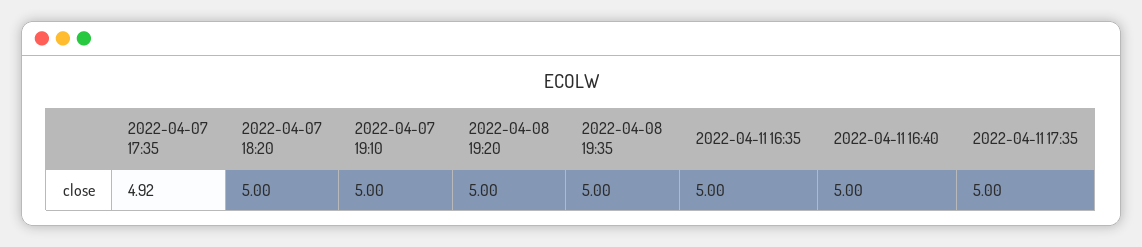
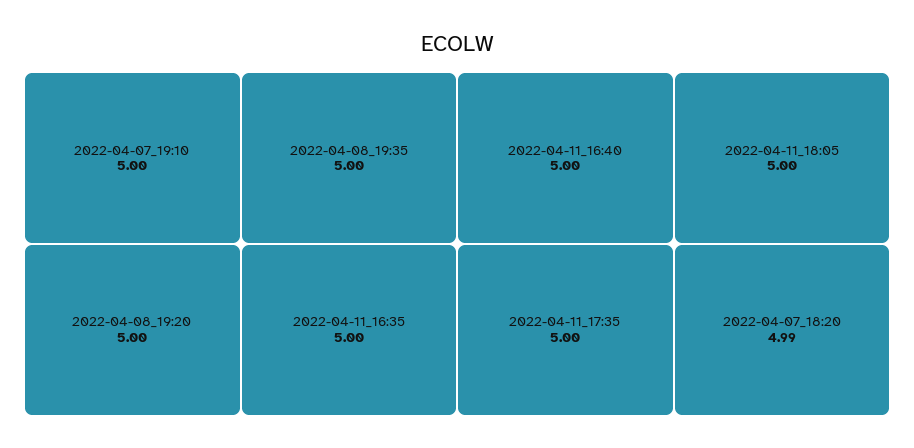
2022-04-07 17:35: 4.92 -> none
2022-04-07 18:20: 5 -> 4.99
2022-04-11_18:05: none -> 5

